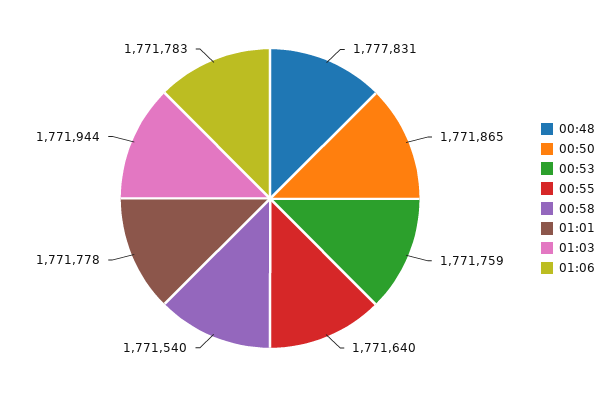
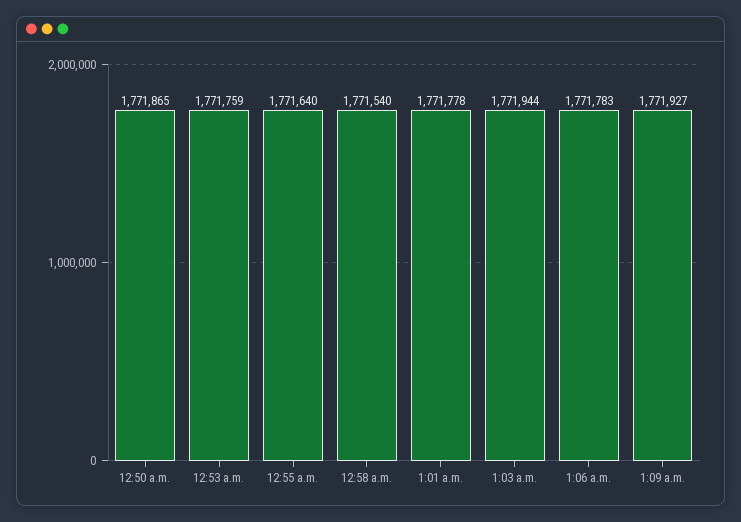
00:48: 1777831 -> none
1:09 a.m.: none -> 1771927

